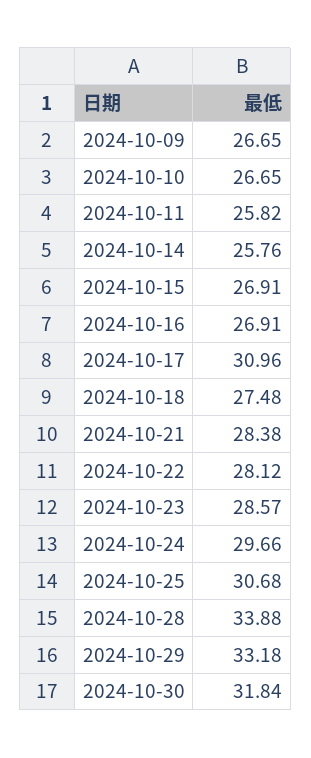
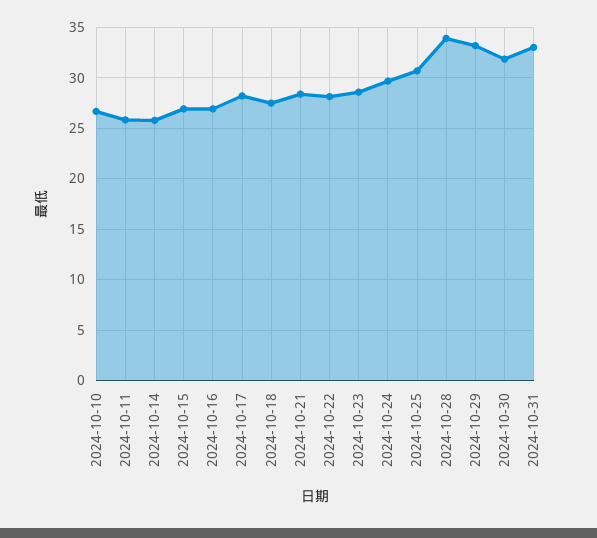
2024-10-09: 26.65 -> none
2024-10-17: 30.96 -> 28
2024-10-31: none -> 33

